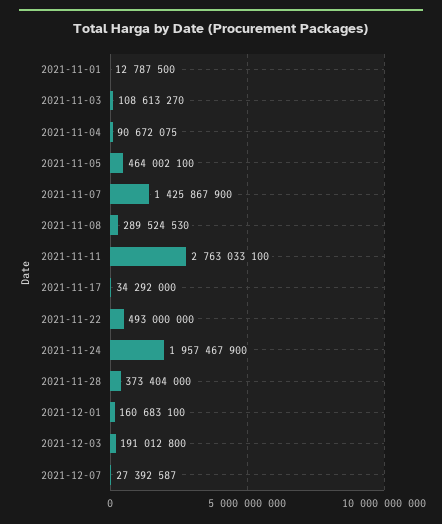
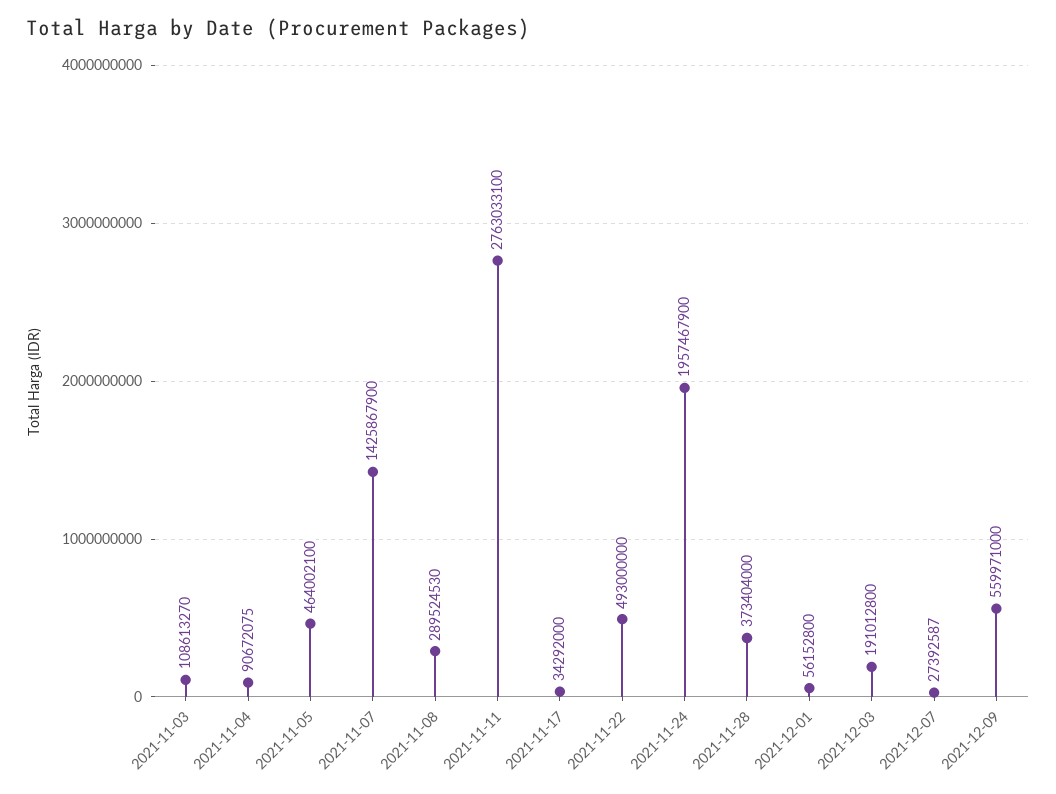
2021-11-01: 12787500 -> none
2021-12-01: 160683100 -> 56152800
2021-12-09: none -> 559971000

